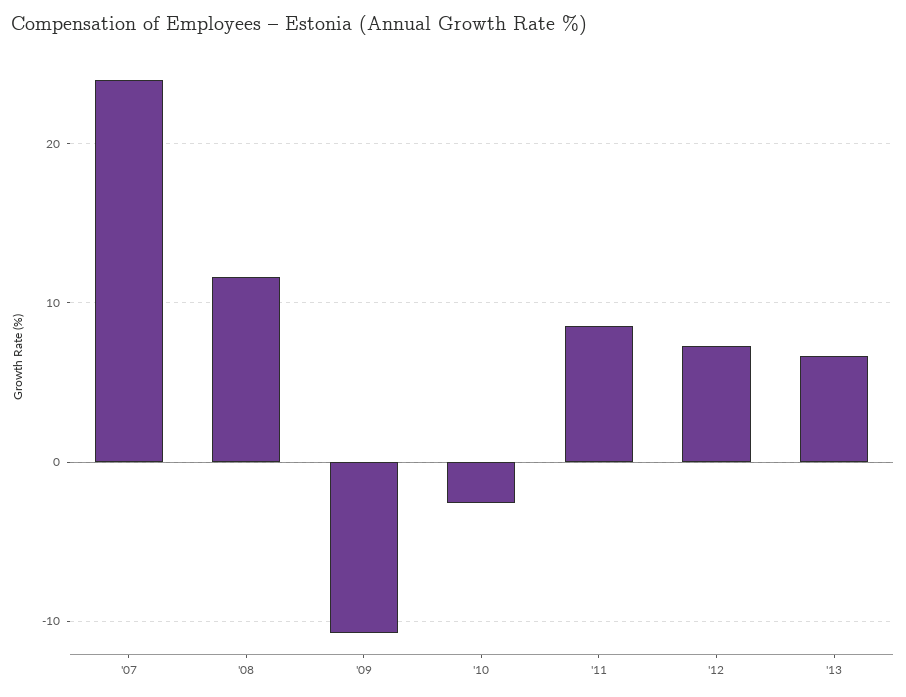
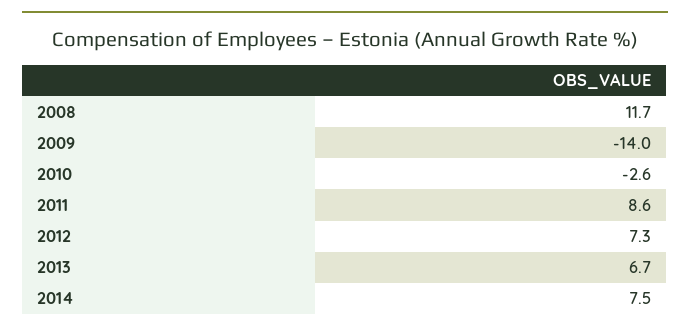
'07: 24 -> none
'09: -11 -> -14
2014: none -> 7.5

